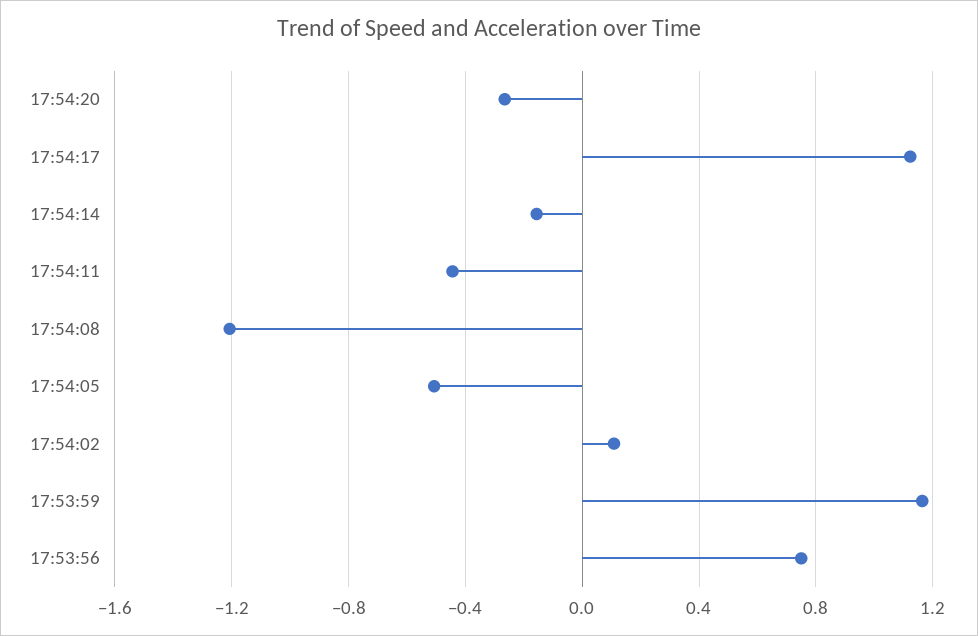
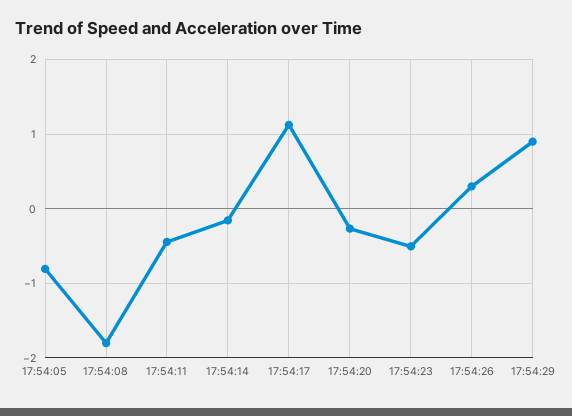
17:54:08: -1.2 -> -1.8
17:54:05: -0.5 -> -0.8
17:54:02: 0.1 -> none
17:53:59: 1.15 -> none
17:53:56: 0.75 -> none
17:54:23: none -> -0.5
17:54:26: none -> 0.3
17:54:29: none -> 0.9

